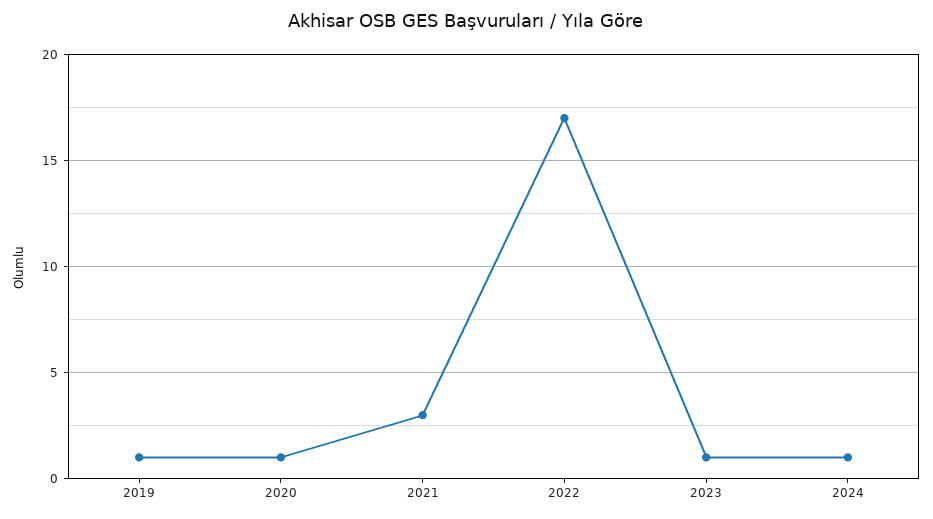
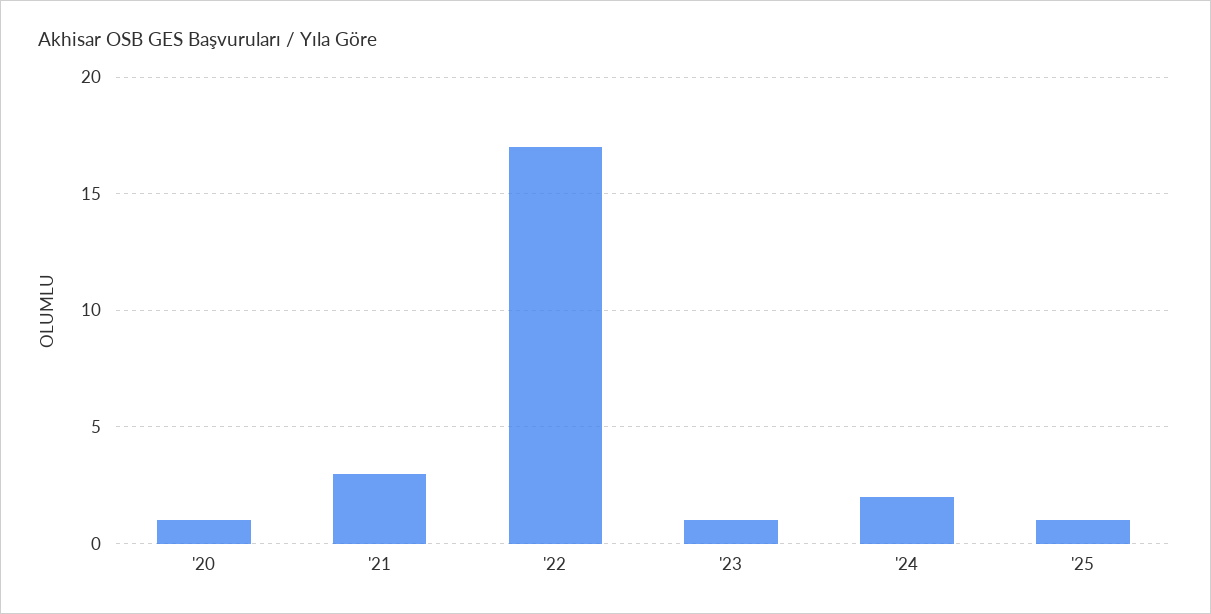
2019: 1 -> none
2024: 1 -> 2
'25: none -> 1

